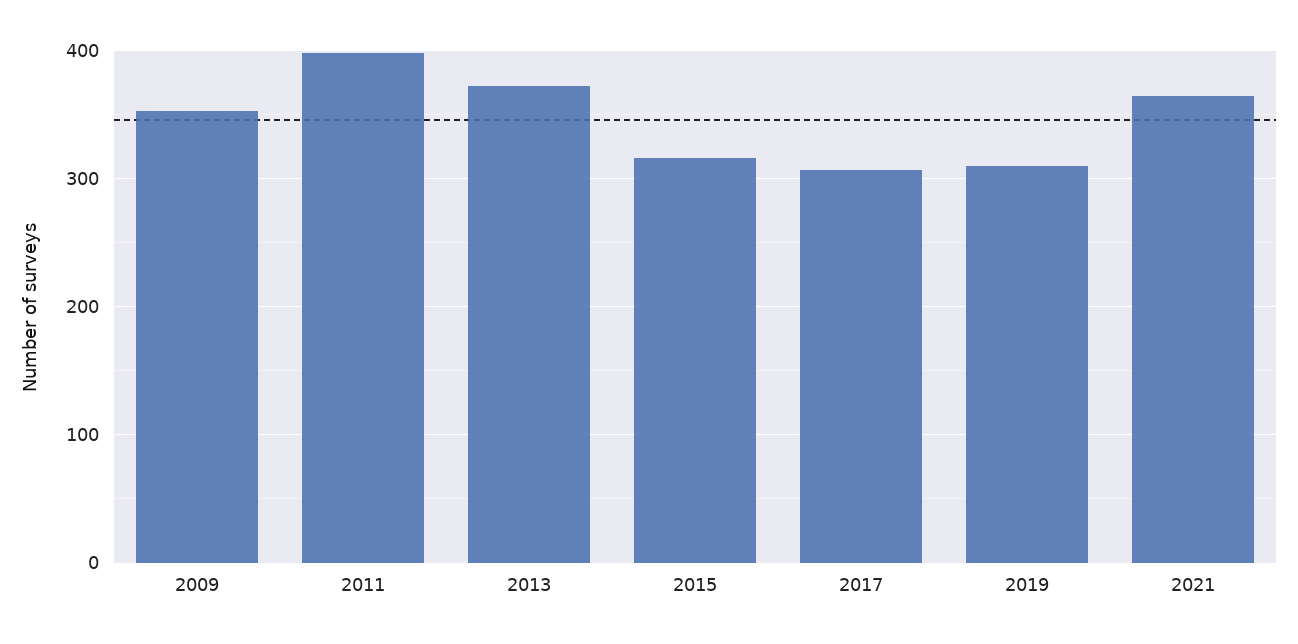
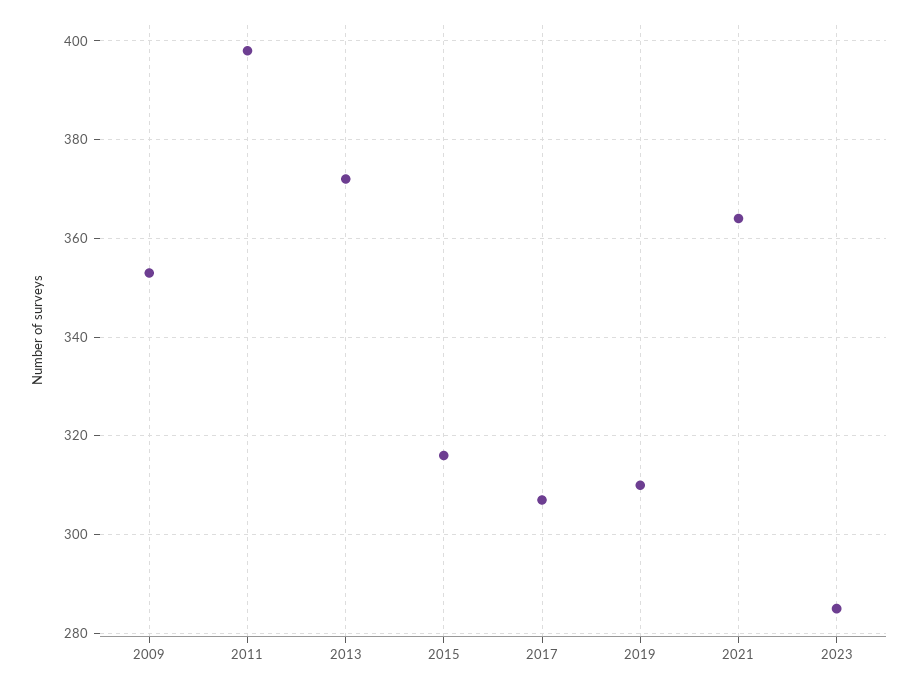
2023: none -> 285

